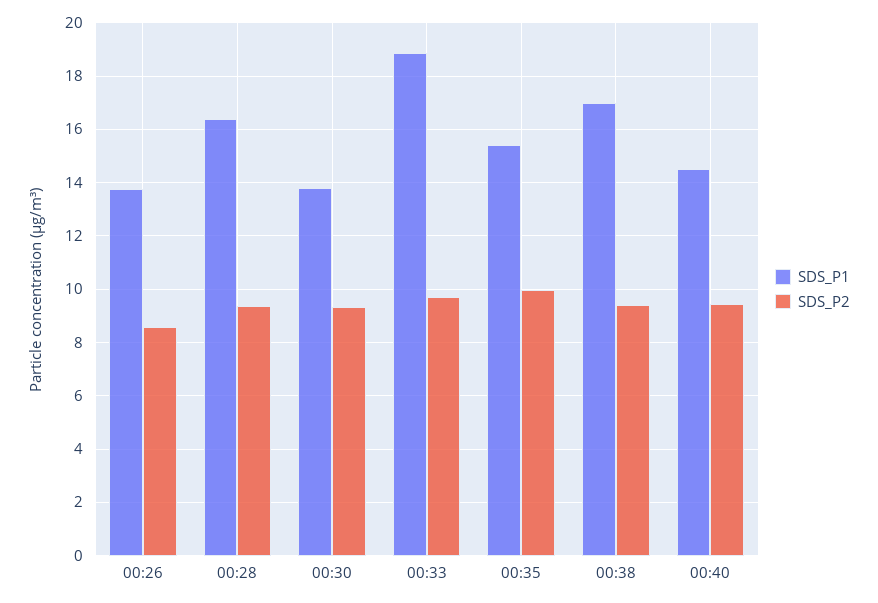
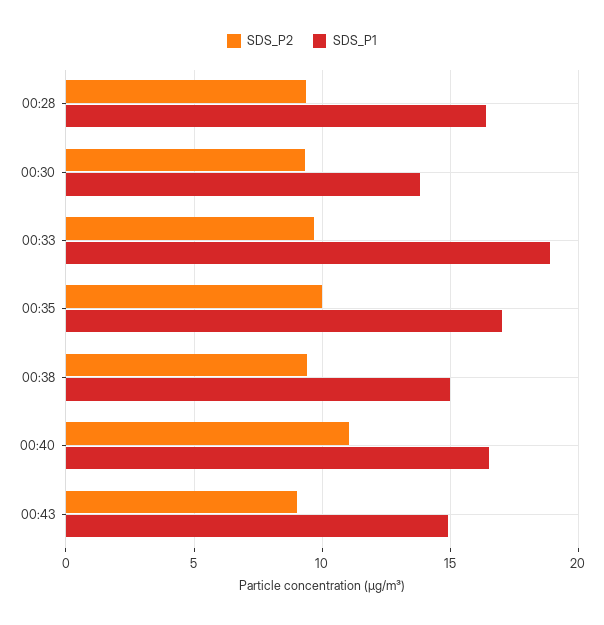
SDS_P1, 00:26: 13.75 -> none
SDS_P2, 00:26: 8.5 -> none
SDS_P1, 00:35: 15.5 -> 17
SDS_P1, 00:38: 17 -> 15
SDS_P1, 00:40: 14.5 -> 16.5
SDS_P2, 00:40: 9.5 -> 11
SDS_P2, 00:43: none -> 9
SDS_P1, 00:43: none -> 15

